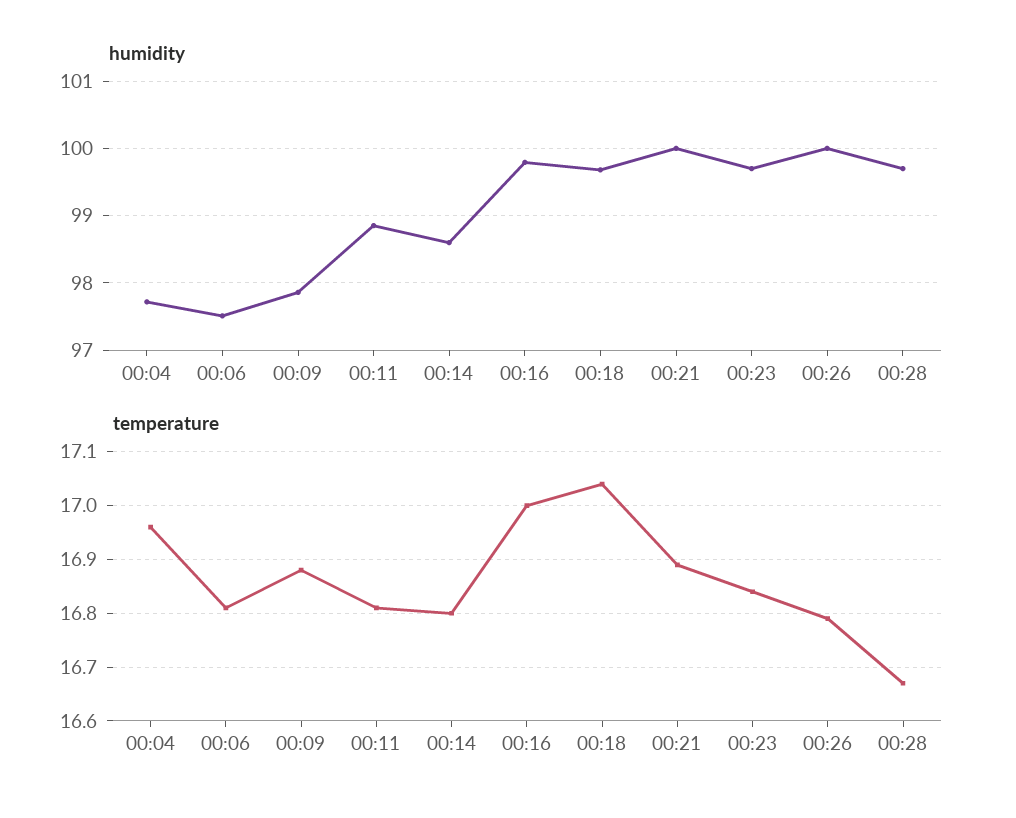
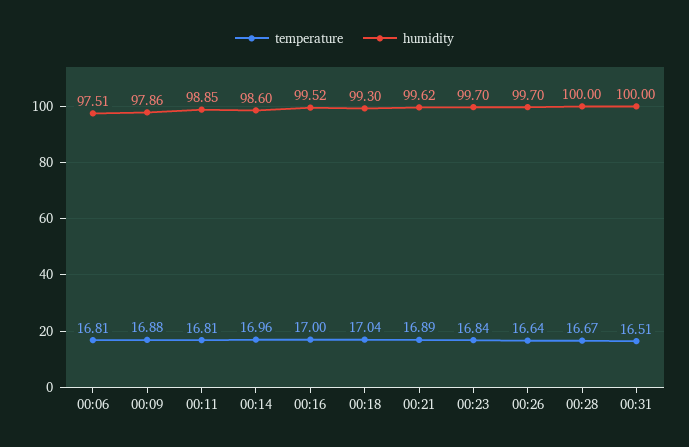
humidity, 00:04: 97.7 -> none
humidity, 00:16: 99.8 -> 99.52
humidity, 00:18: 99.7 -> 99.3
humidity, 00:21: 100 -> 99.62
humidity, 00:26: 100 -> 99.7
humidity, 00:28: 99.7 -> 100
temperature, 00:04: 16.95 -> none
temperature, 00:14: 16.8 -> 16.96
temperature, 00:26: 16.8 -> 16.64
temperature, 00:31: none -> 16.51
humidity, 00:31: none -> 100

